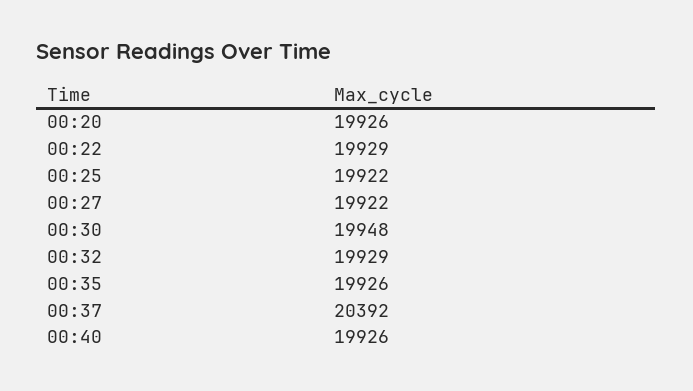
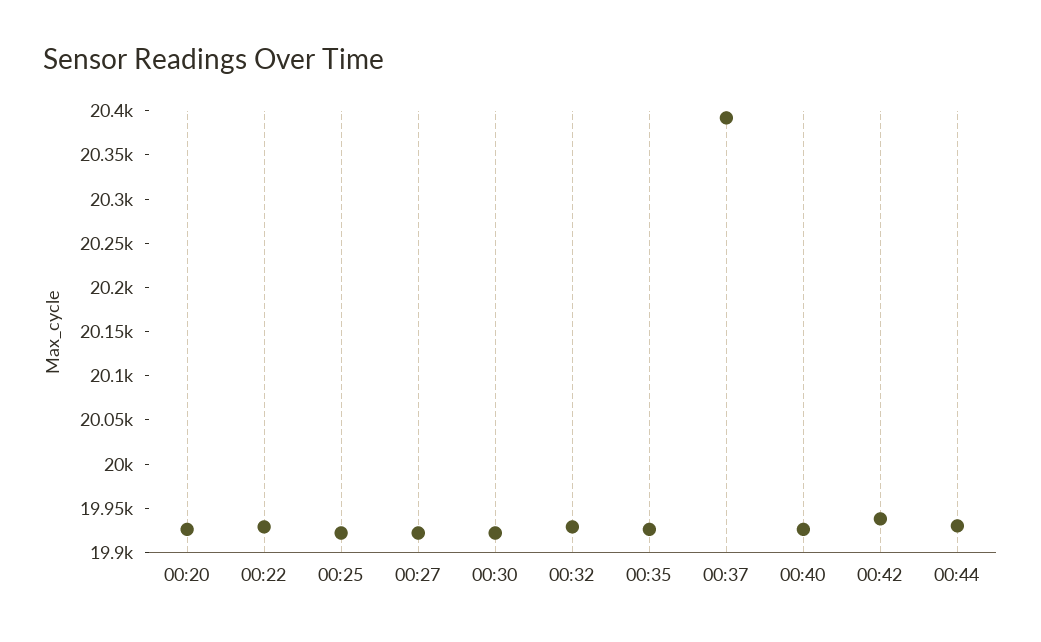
00:30: 19948 -> 19920
00:42: none -> 19940
00:44: none -> 19930

